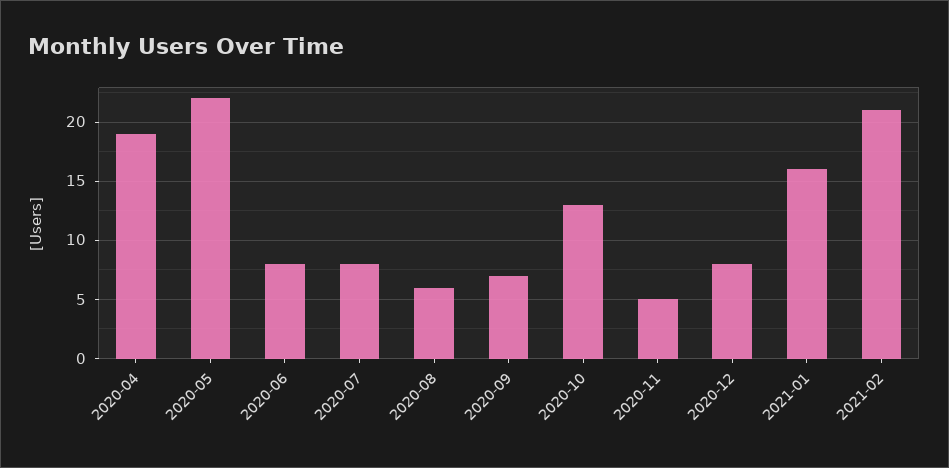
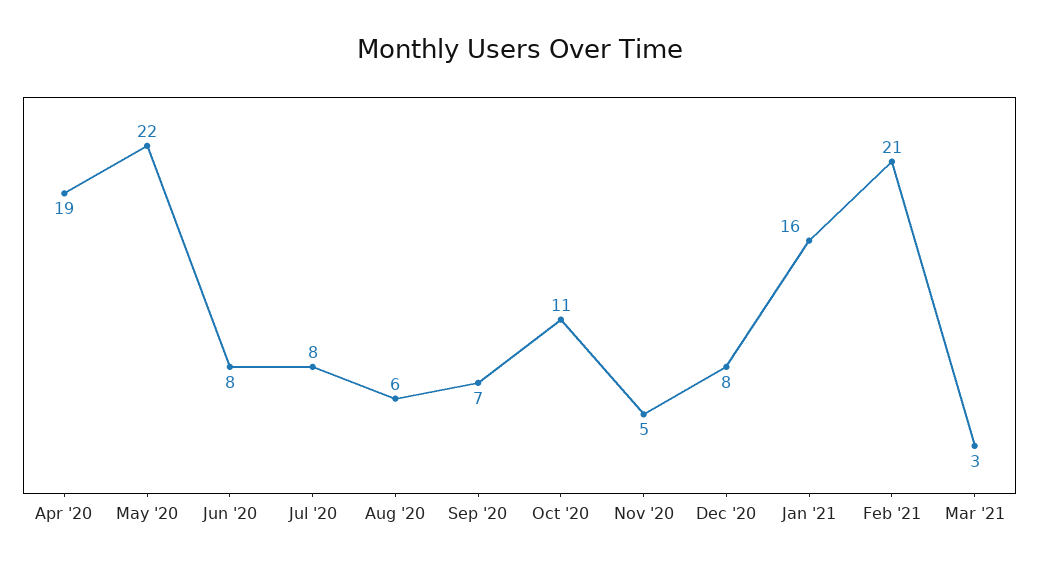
2020-10: 13 -> 11
Mar '21: none -> 3

